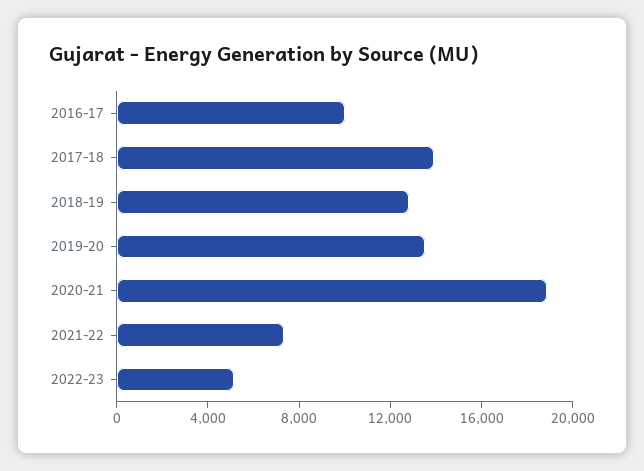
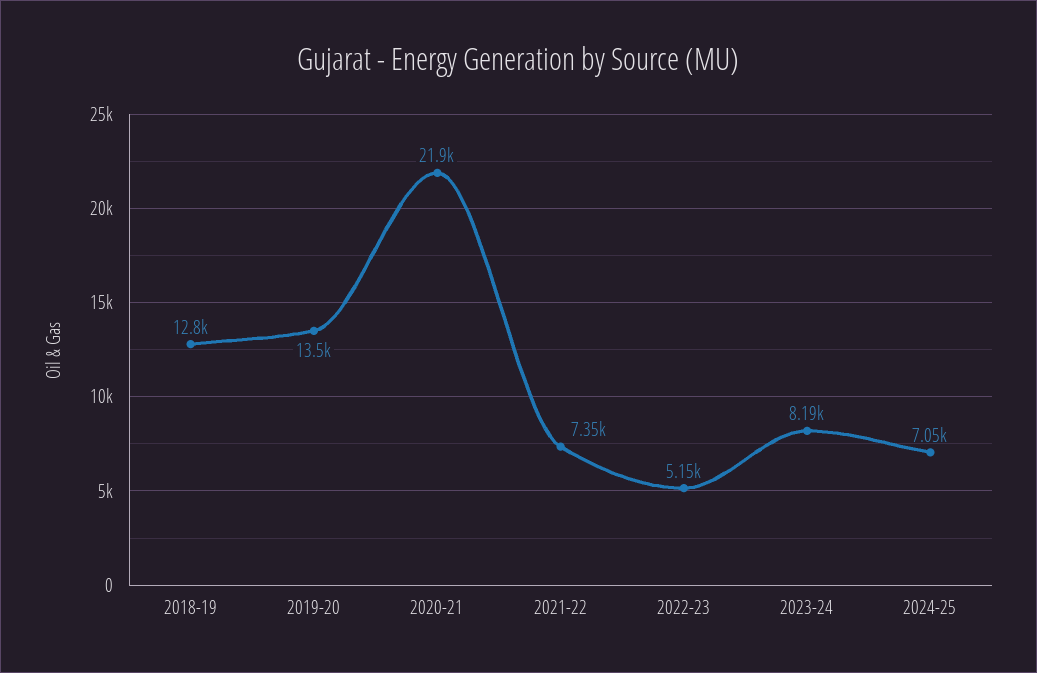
2016-17: 10000 -> none
2017-18: 14000 -> none
2020-21: 19000 -> 21900
2023-24: none -> 8190
2024-25: none -> 7050

